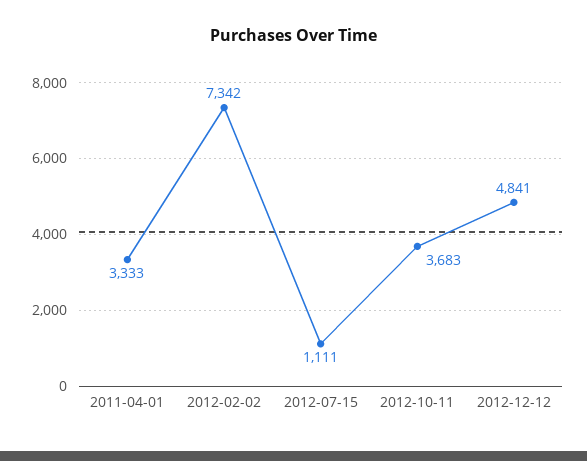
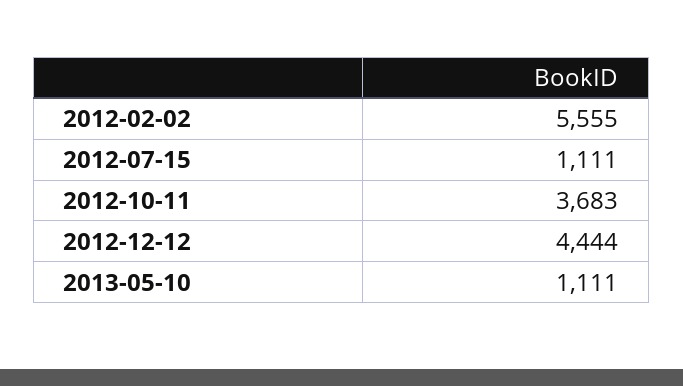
2011-04-01: 3333 -> none
2012-02-02: 7342 -> 5555
2012-12-12: 4841 -> 4444
2013-05-10: none -> 1111

